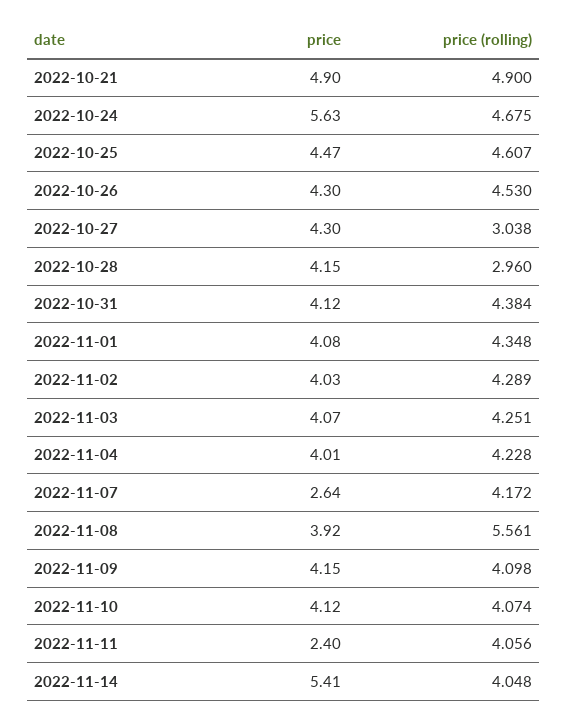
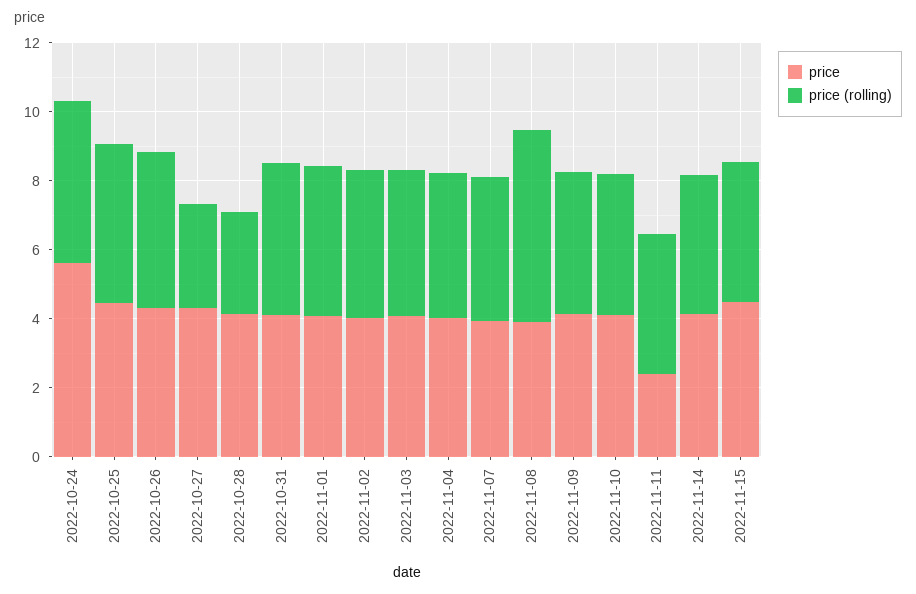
price, 2022-10-21: 4.9 -> none
price (rolling), 2022-10-21: 4.9 -> none
price, 2022-11-07: 2.64 -> 4
price, 2022-11-14: 5.41 -> 4
price, 2022-11-15: none -> 4.5
price (rolling), 2022-11-15: none -> 4

